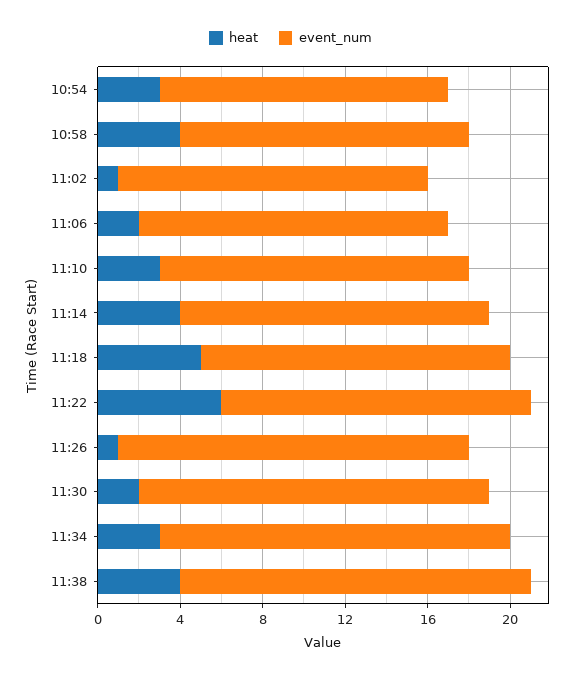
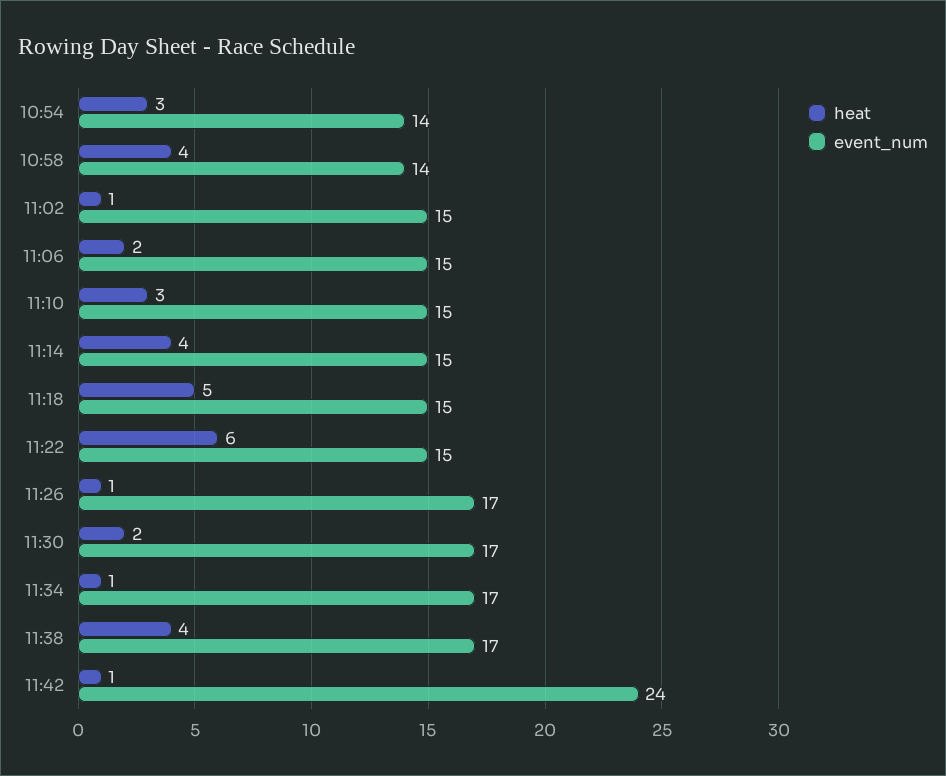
heat, 11:34: 3 -> 1
heat, 11:42: none -> 1
event_num, 11:42: none -> 24

